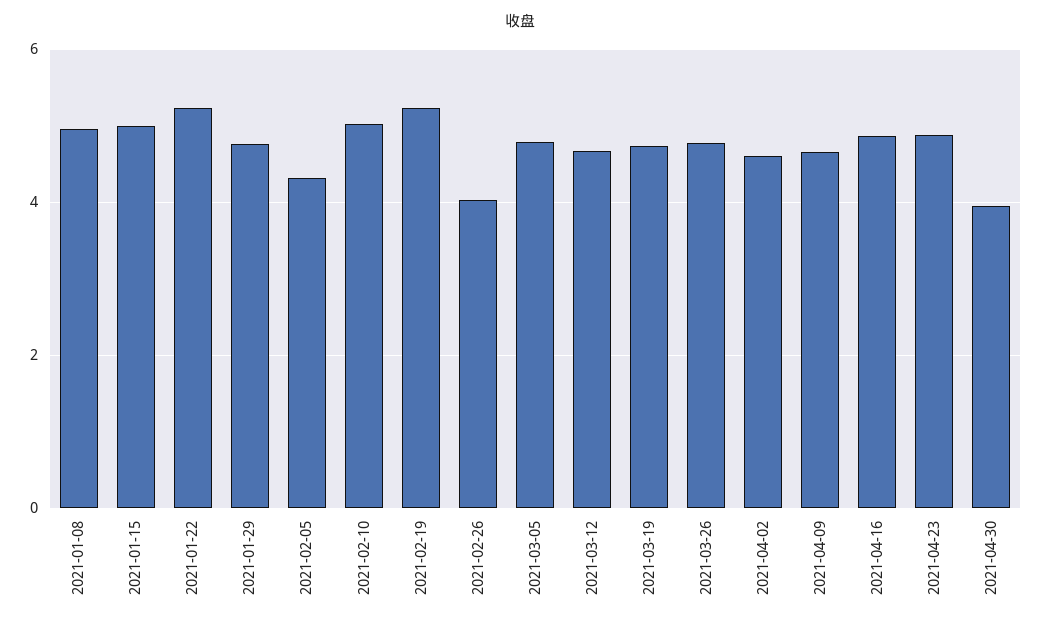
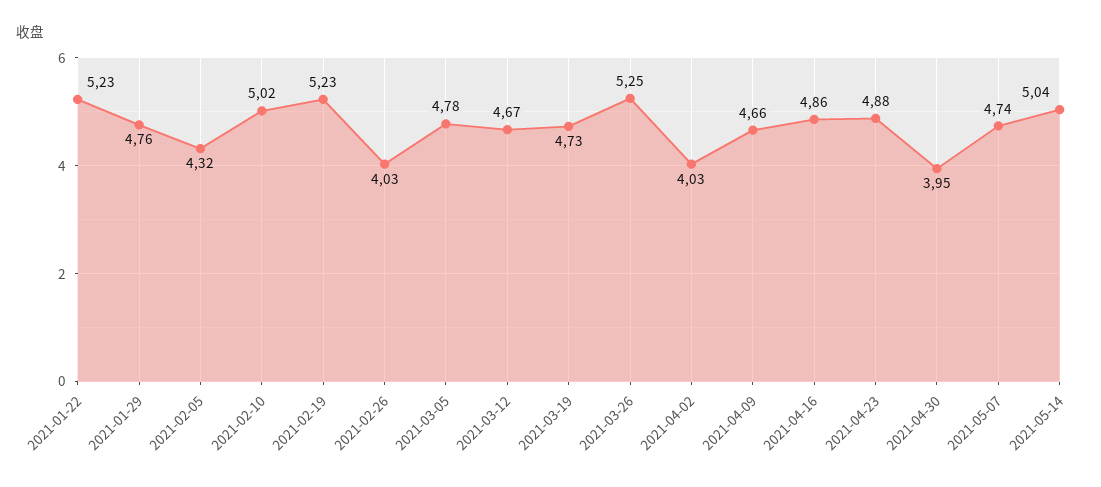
2021-01-08: 5 -> none
2021-01-15: 5 -> none
2021-03-26: 4.8 -> 5.25
2021-04-02: 4.6 -> 4.03
2021-05-07: none -> 4.74
2021-05-14: none -> 5.04

